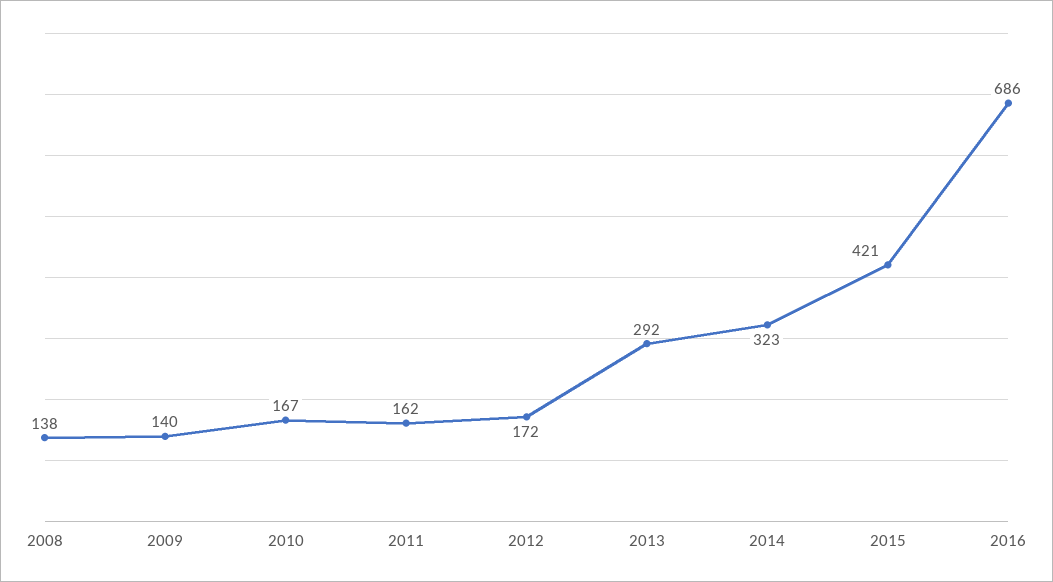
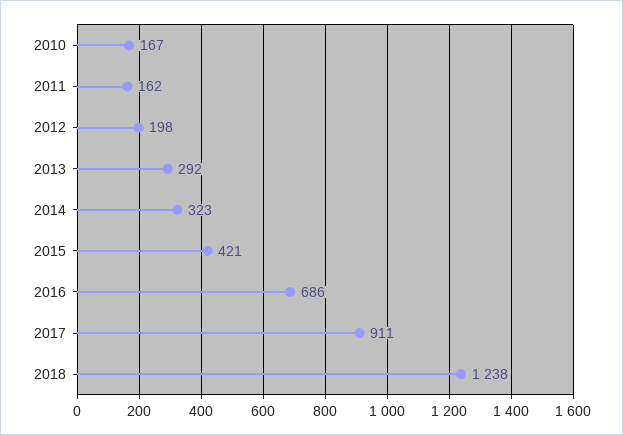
2008: 138 -> none
2009: 140 -> none
2012: 172 -> 198
2017: none -> 911
2018: none -> 1238

